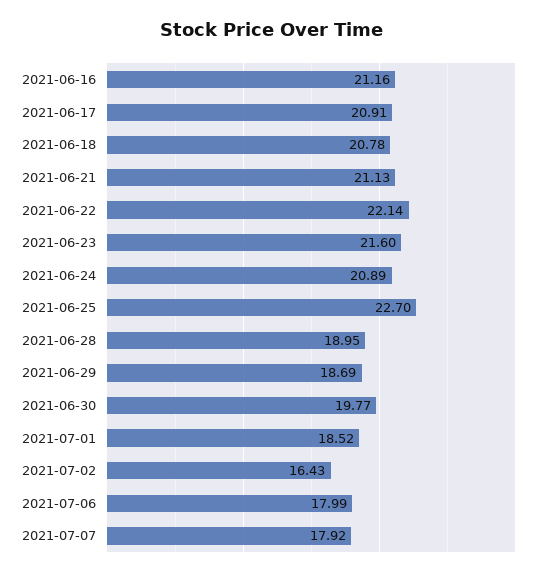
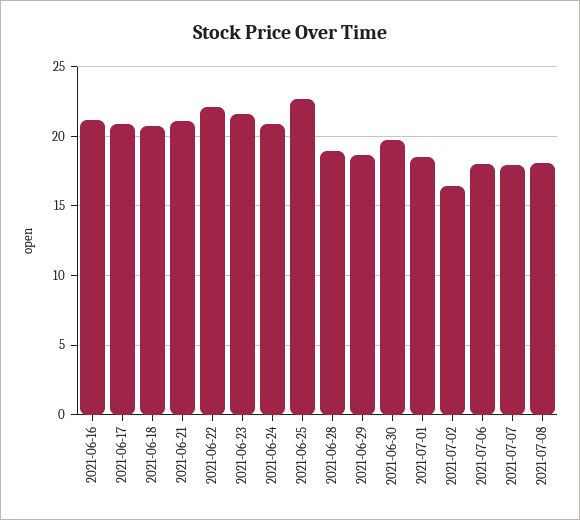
2021-07-08: none -> 18

